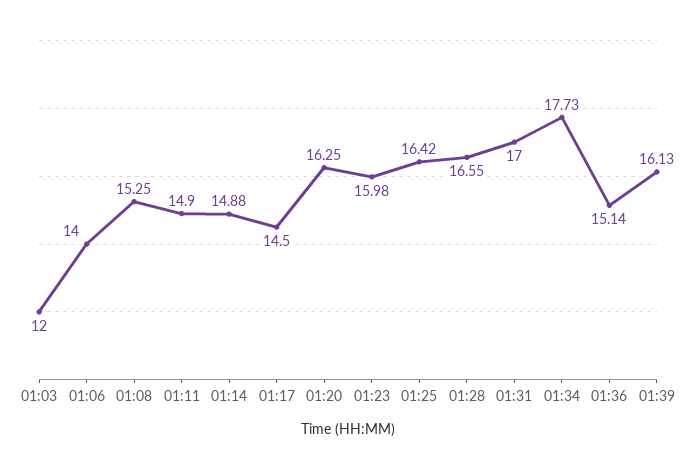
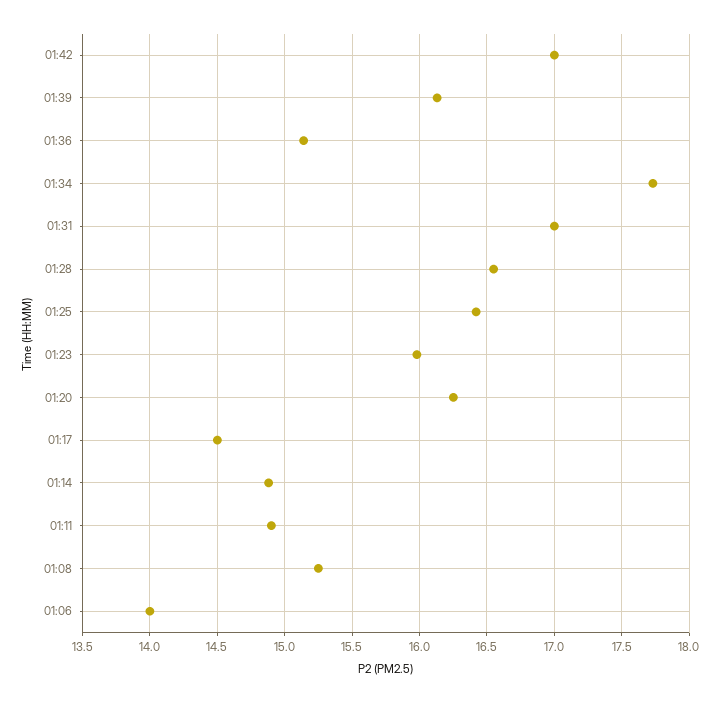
01:03: 12 -> none
01:42: none -> 17

